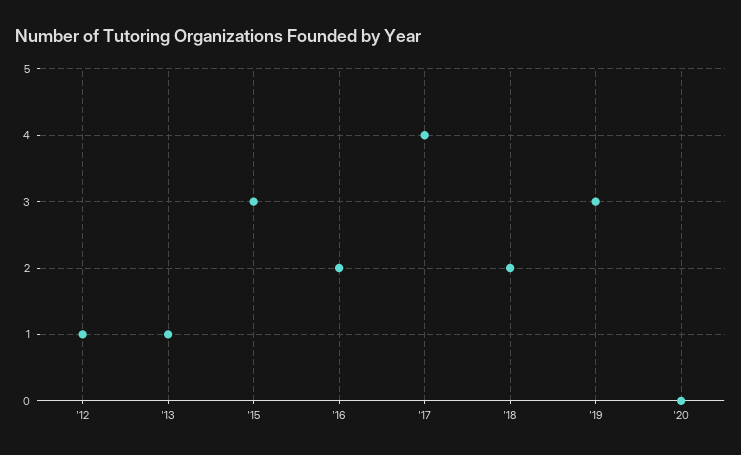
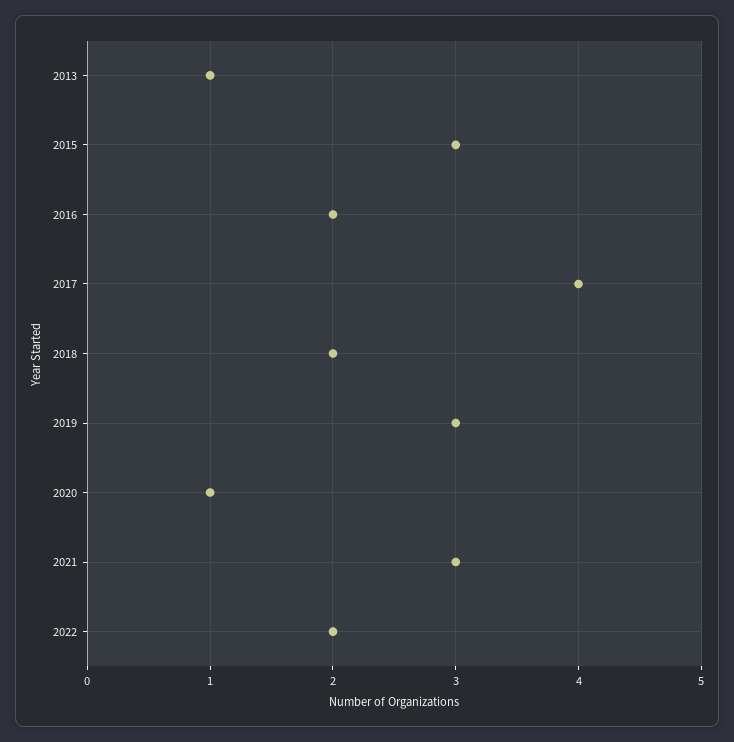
'12: 1 -> none
'20: 0 -> 1
2021: none -> 3
2022: none -> 2

